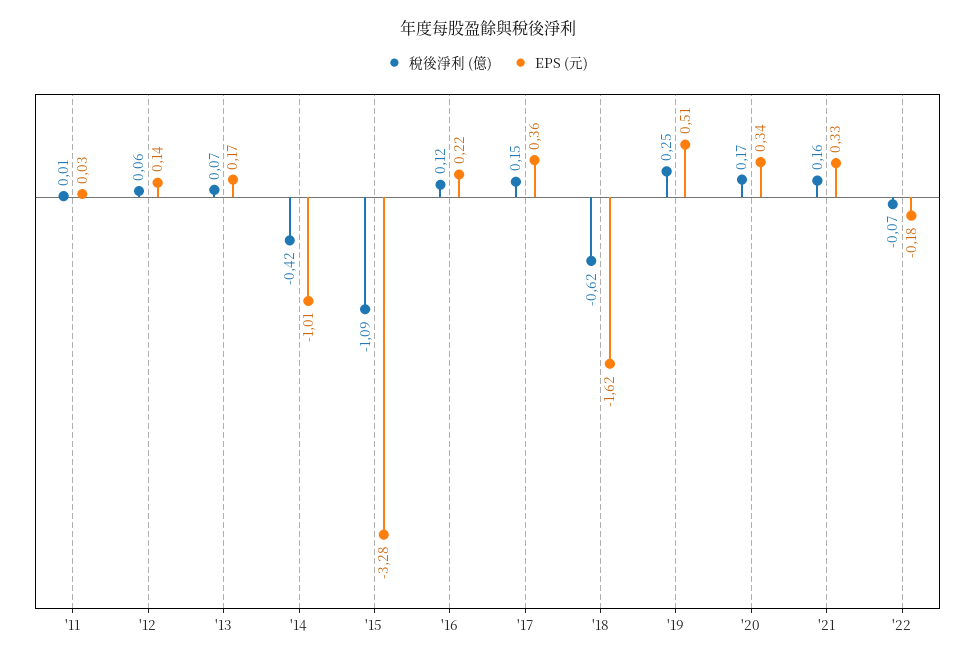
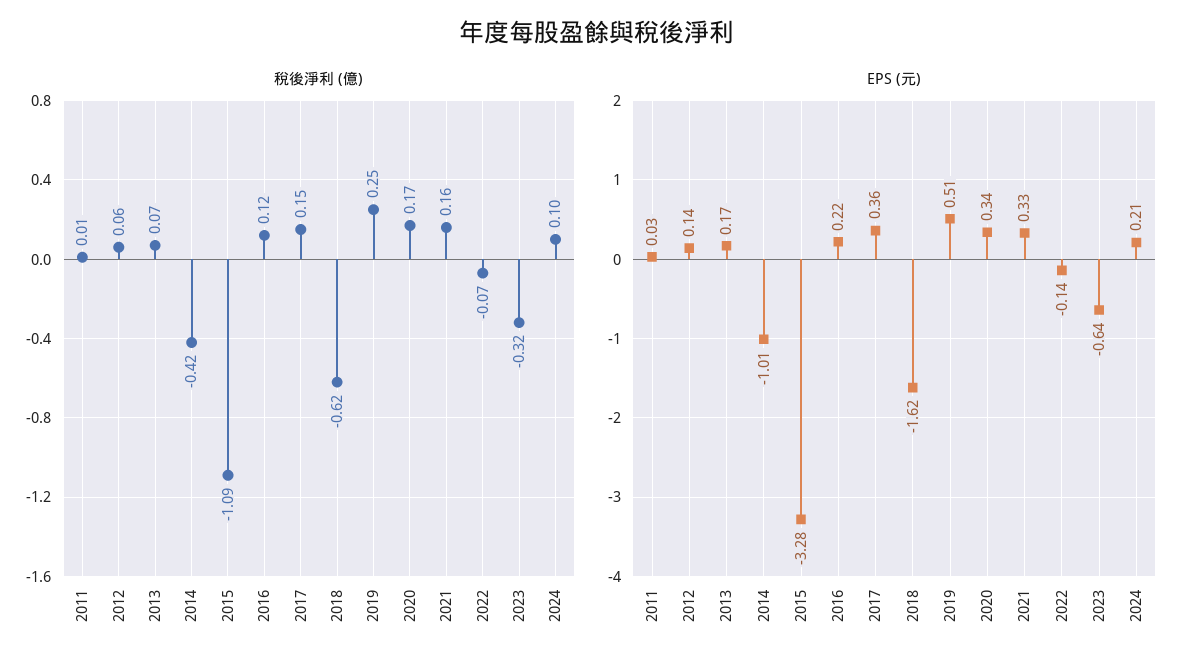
EPS (元), '22: -0.18 -> -0.14
稅後淨利 (億), 2023: none -> -0.32
稅後淨利 (億), 2024: none -> 0.1
EPS (元), 2023: none -> -0.64
EPS (元), 2024: none -> 0.21

